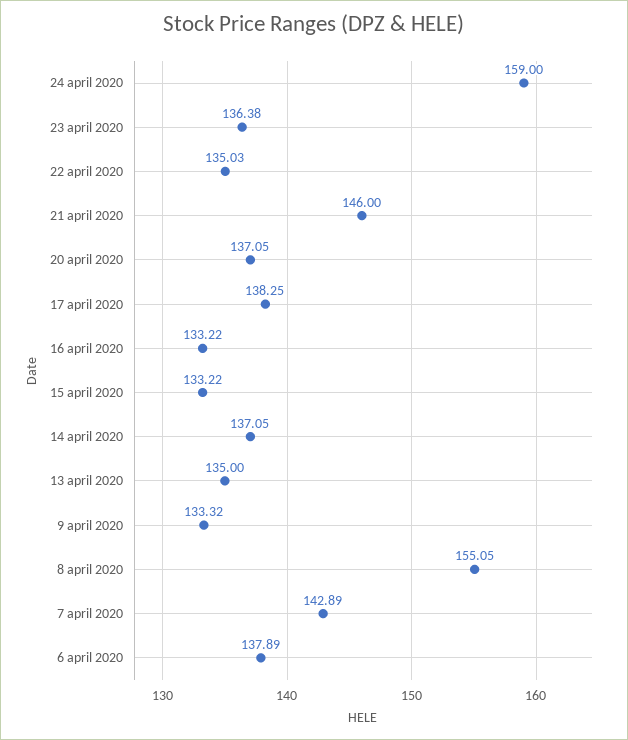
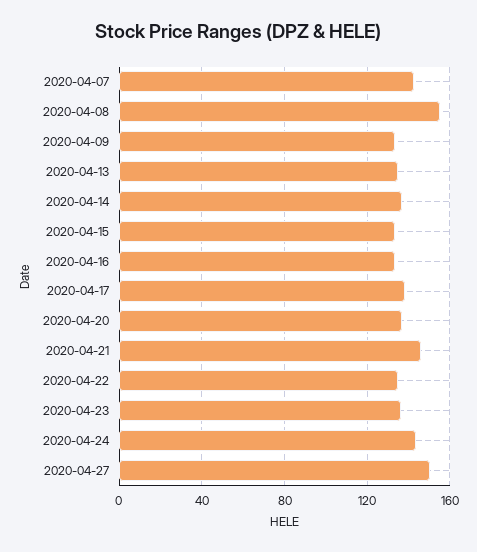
24 april 2020: 159 -> 145
6 april 2020: 137.89 -> none
2020-04-27: none -> 150

